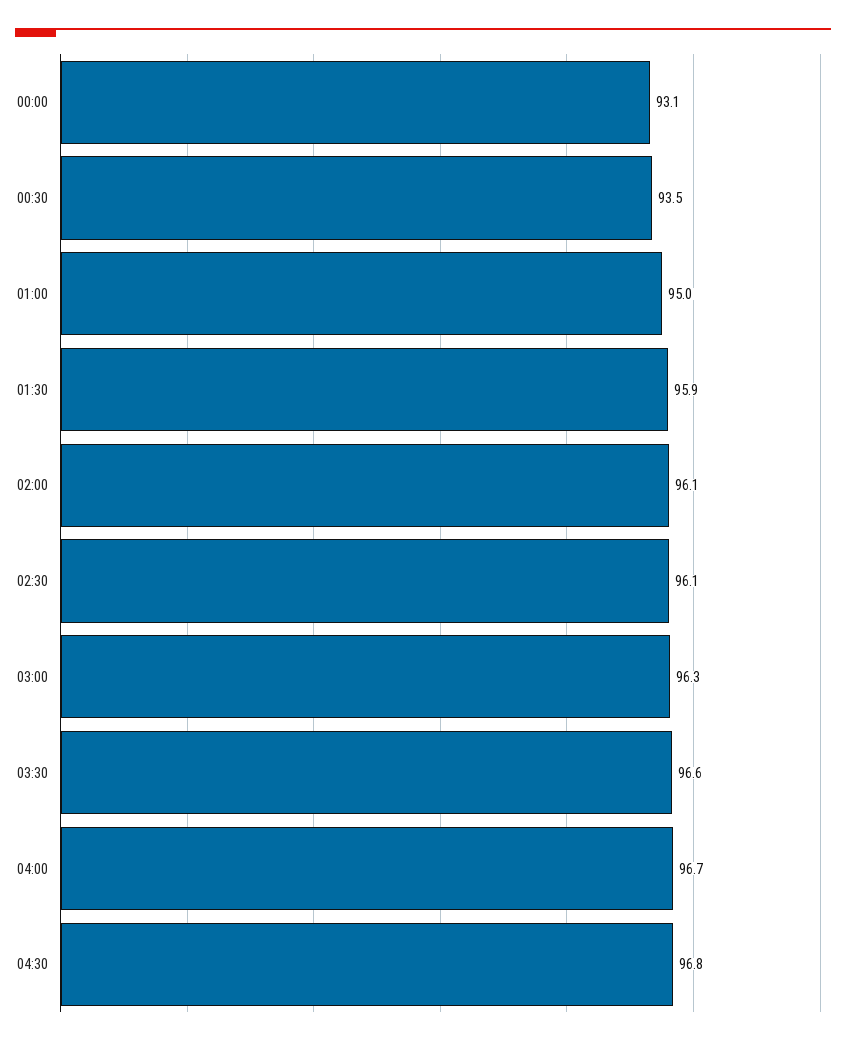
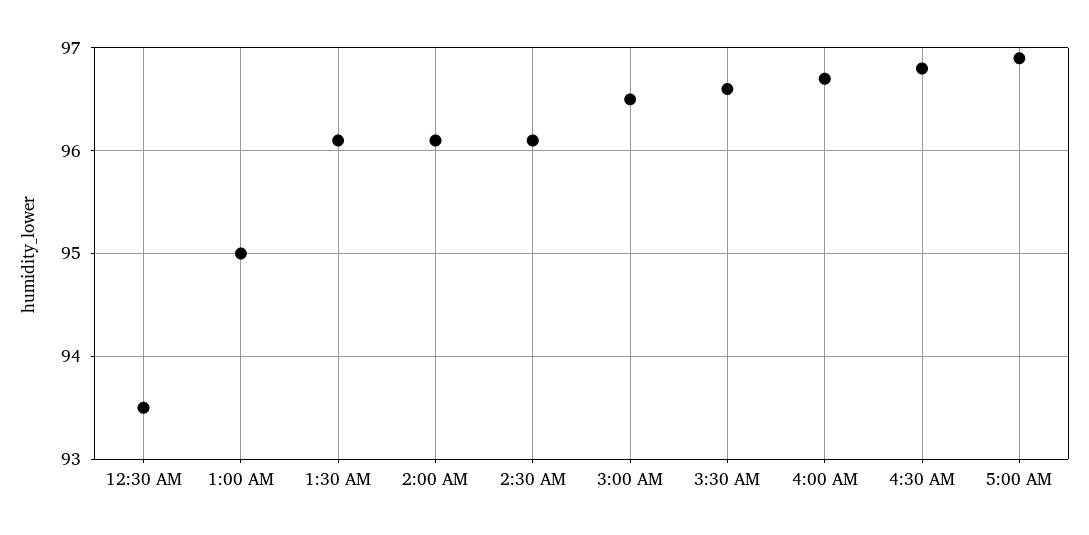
00:00: 93.1 -> none
01:30: 95.9 -> 96.1
03:00: 96.3 -> 96.5
5:00 AM: none -> 96.9

